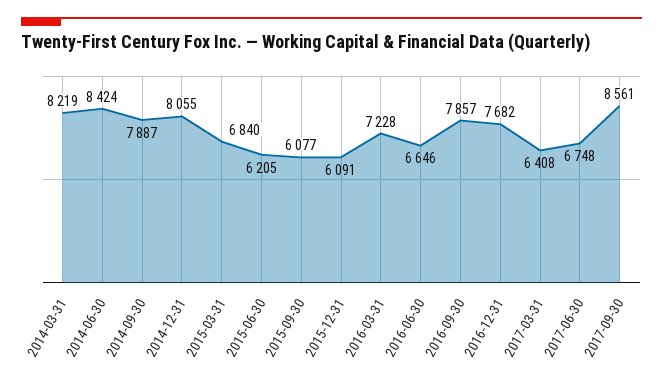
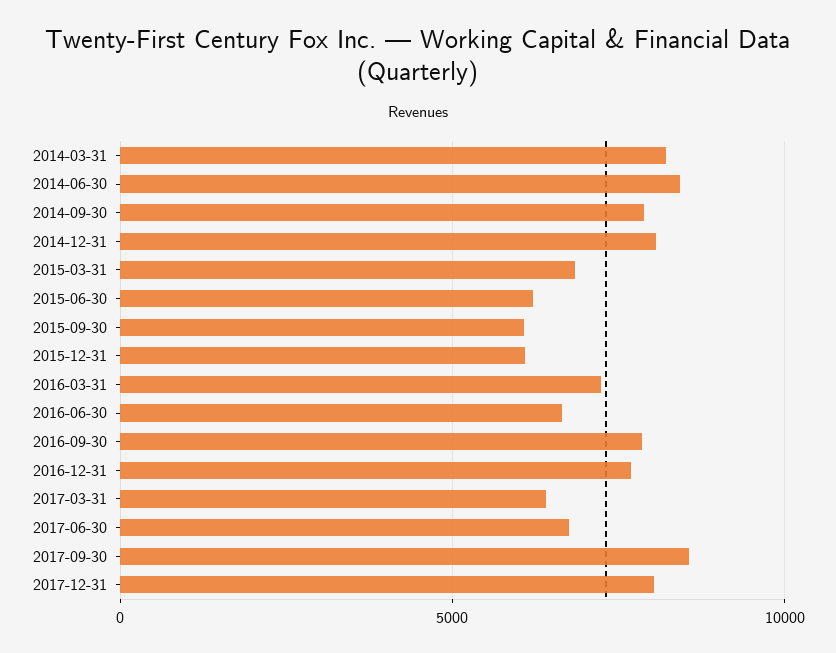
2017-12-31: none -> 8000

